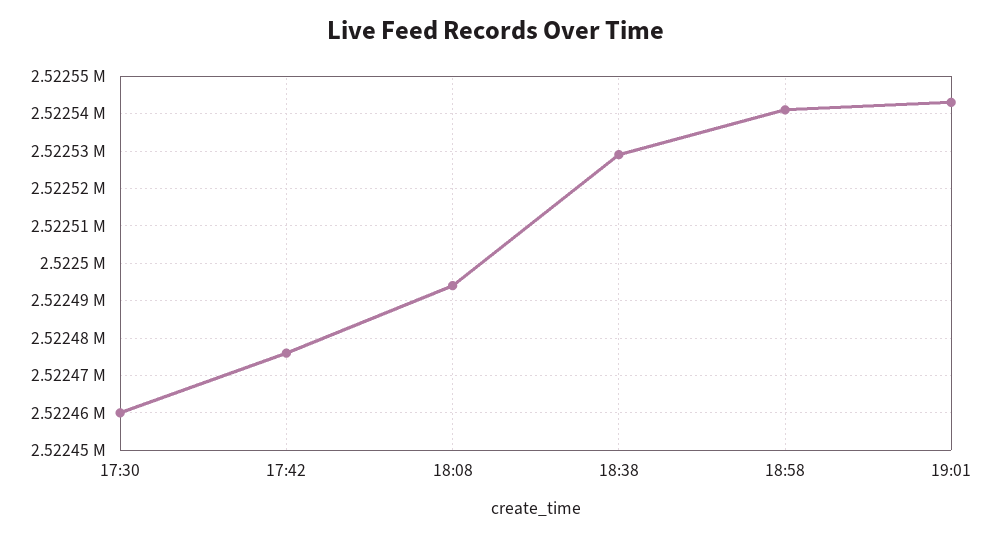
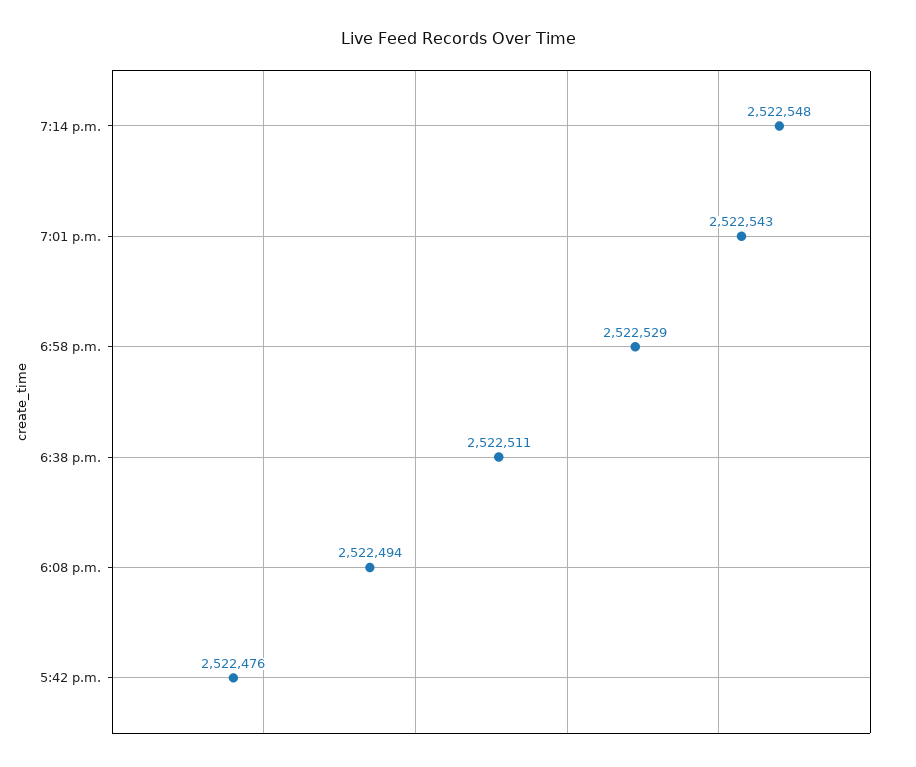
17:30: 2522460 -> none
18:38: 2522530 -> 2522511
18:58: 2522540 -> 2522529
7:14 p.m.: none -> 2522548

